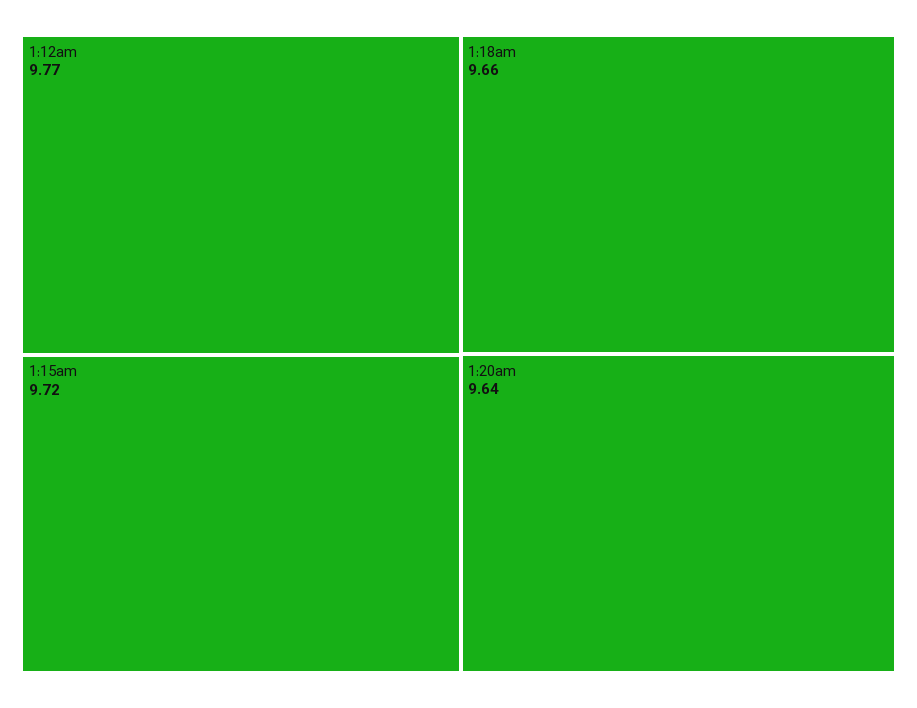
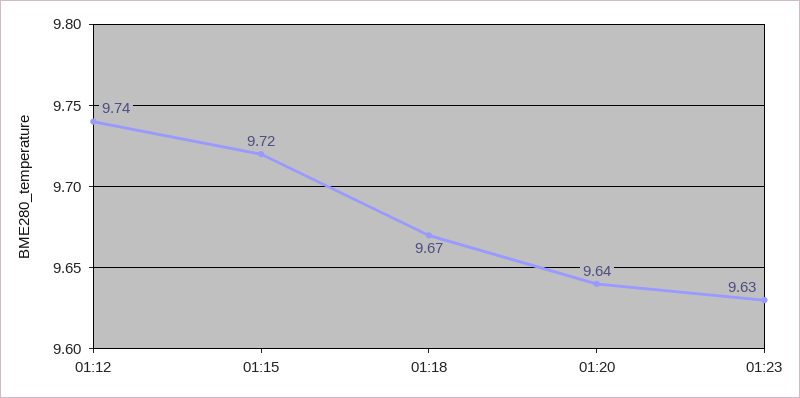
1:12am: 9.77 -> 9.74
1:18am: 9.66 -> 9.67
01:23: none -> 9.63

